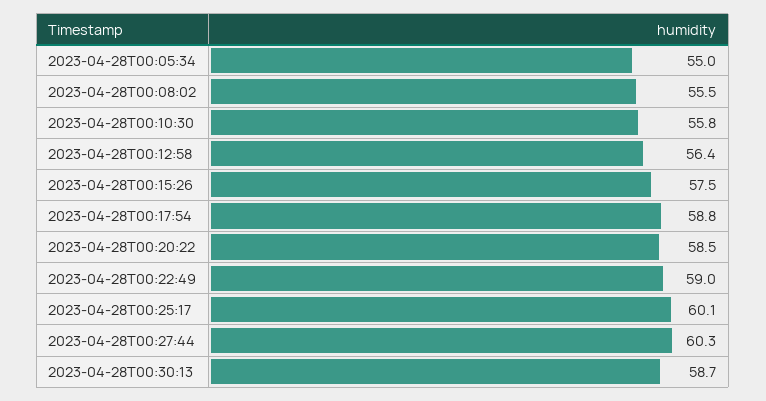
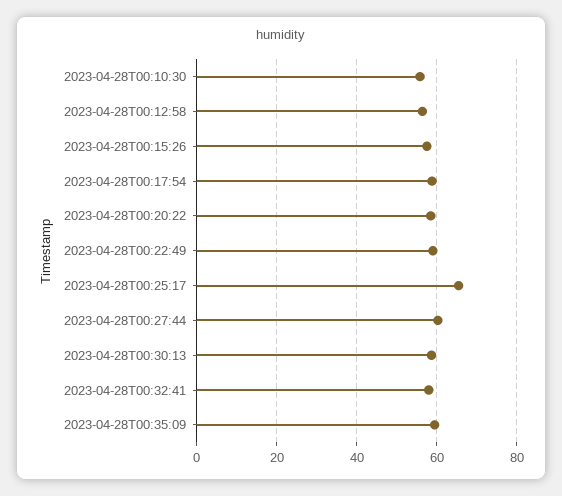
2023-04-28T00:05:34: 55 -> none
2023-04-28T00:08:02: 55.5 -> none
2023-04-28T00:25:17: 60.1 -> 66
2023-04-28T00:32:41: none -> 58
2023-04-28T00:35:09: none -> 60

